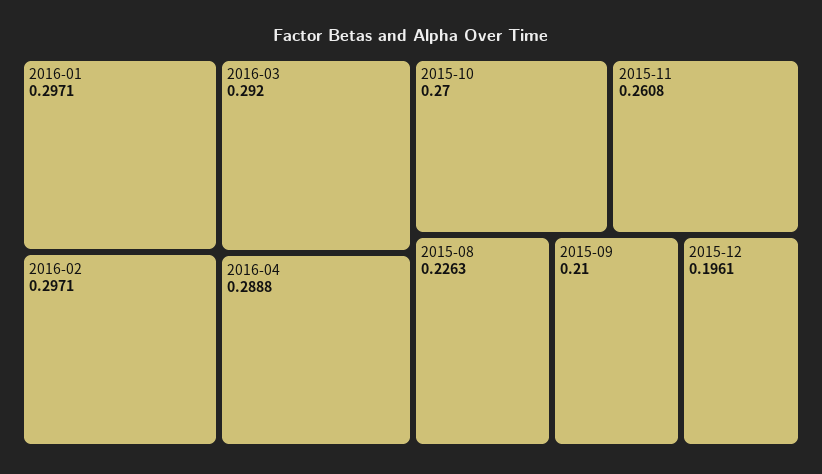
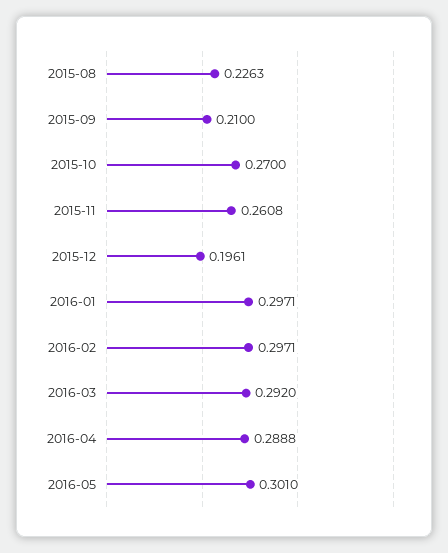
2016-05: none -> 0.301

